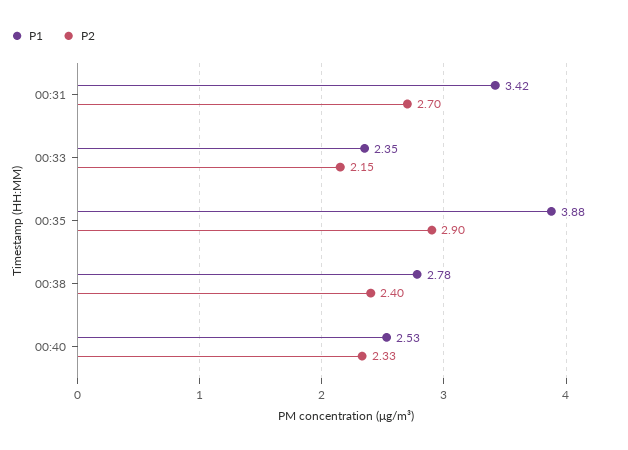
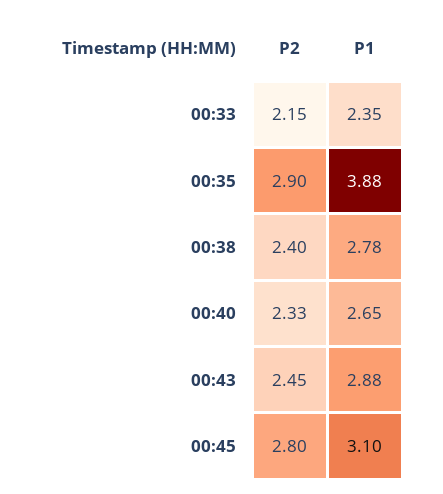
P1, 00:31: 3.42 -> none
P2, 00:31: 2.7 -> none
P1, 00:40: 2.53 -> 2.65
P2, 00:43: none -> 2.45
P1, 00:43: none -> 2.88
P2, 00:45: none -> 2.8
P1, 00:45: none -> 3.1

